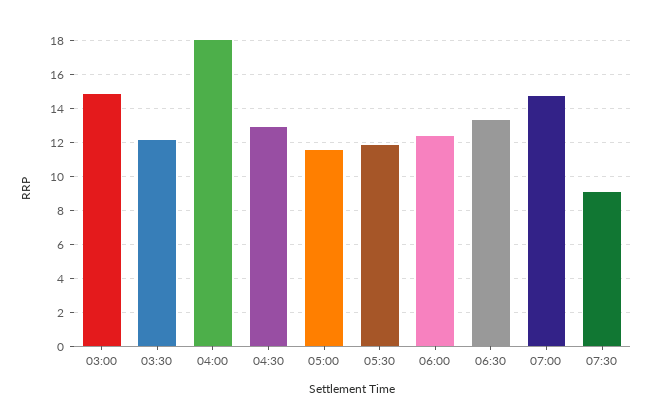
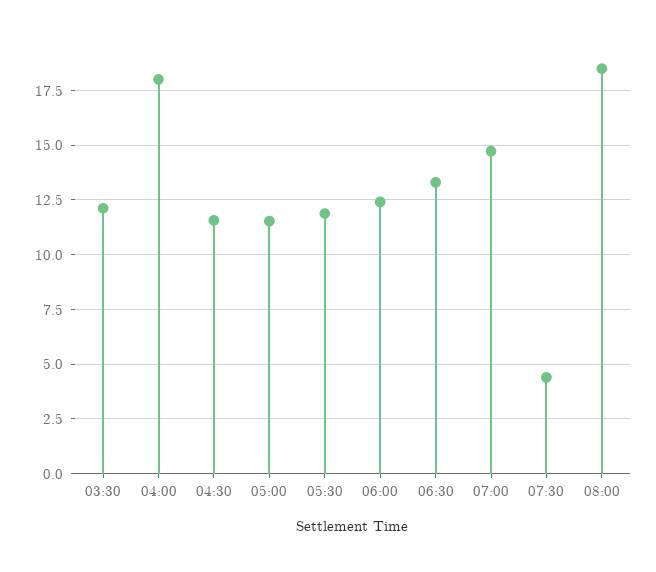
03:00: 15 -> none
04:30: 13 -> 11.5
07:30: 9 -> 4.5
08:00: none -> 18.5

